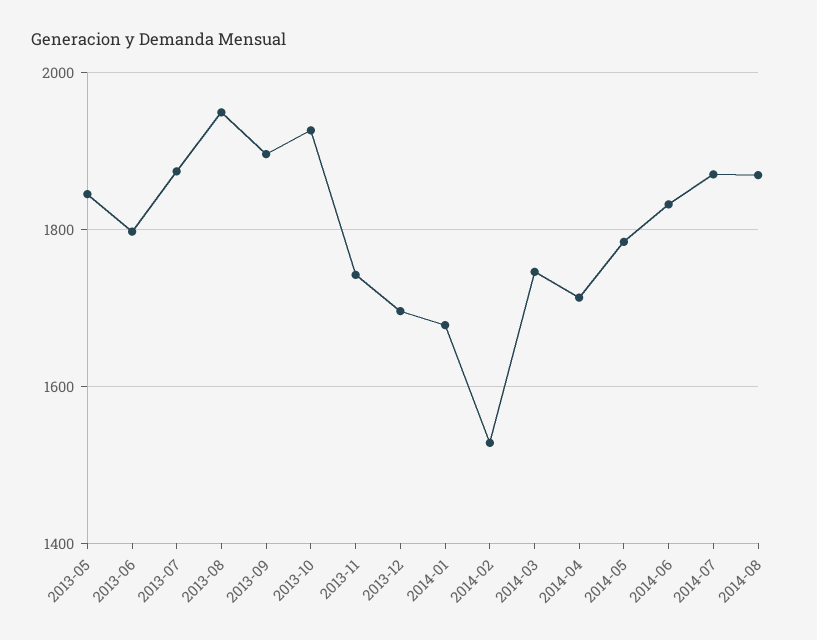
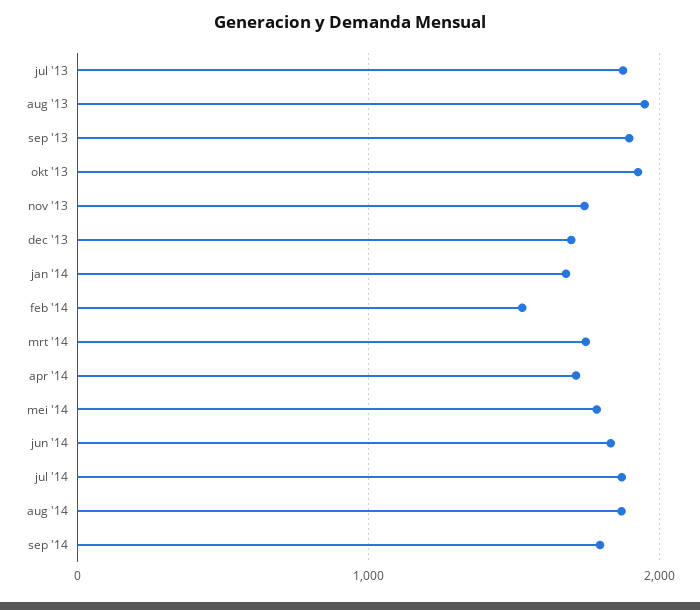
2013-05: 1840 -> none
2013-06: 1800 -> none
sep '14: none -> 1800

